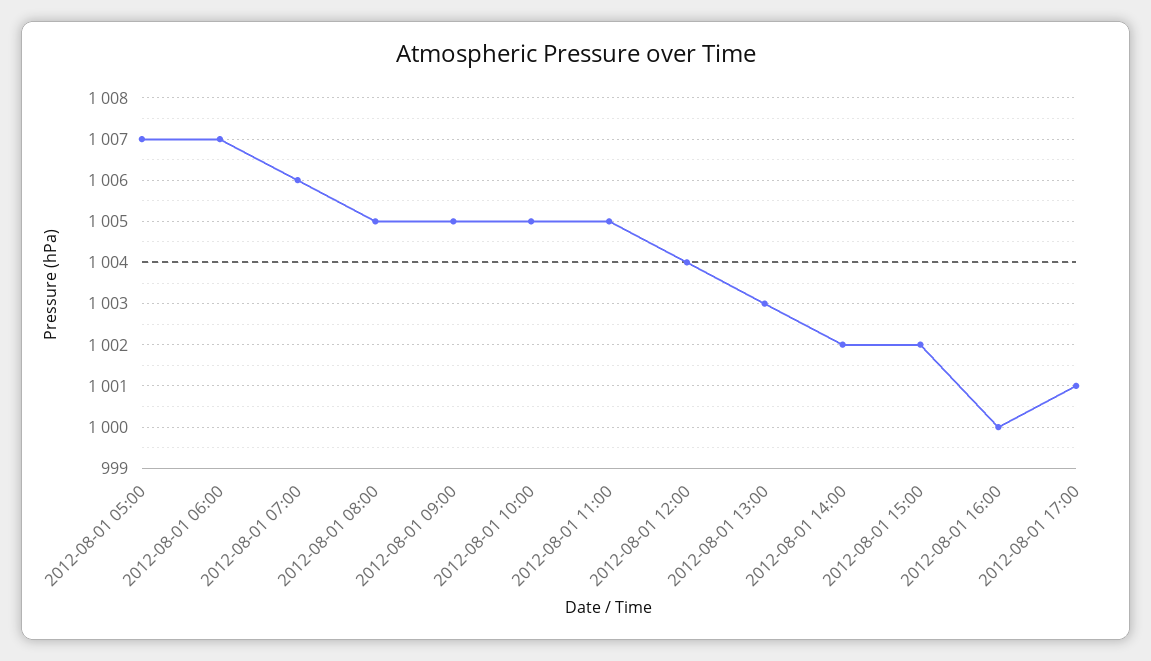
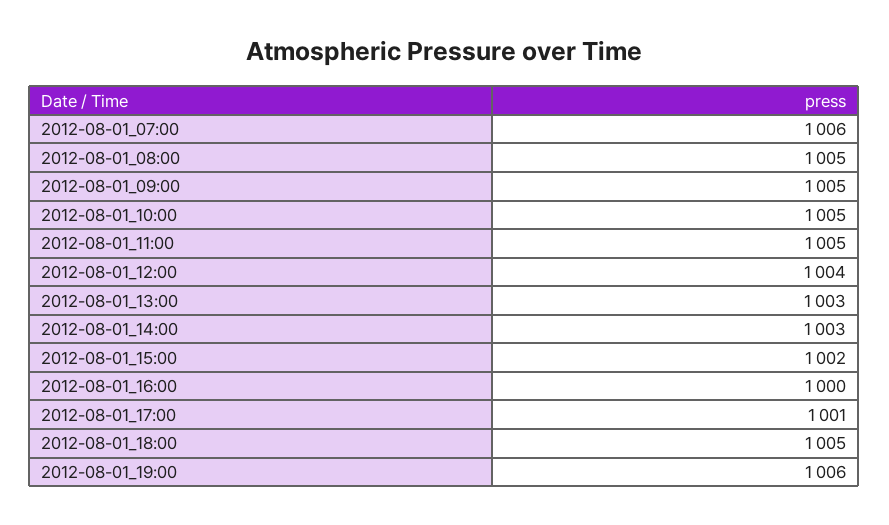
2012-08-01 05:00: 1007 -> none
2012-08-01 06:00: 1007 -> none
2012-08-01 14:00: 1002 -> 1003
2012-08-01_18:00: none -> 1005
2012-08-01_19:00: none -> 1006

